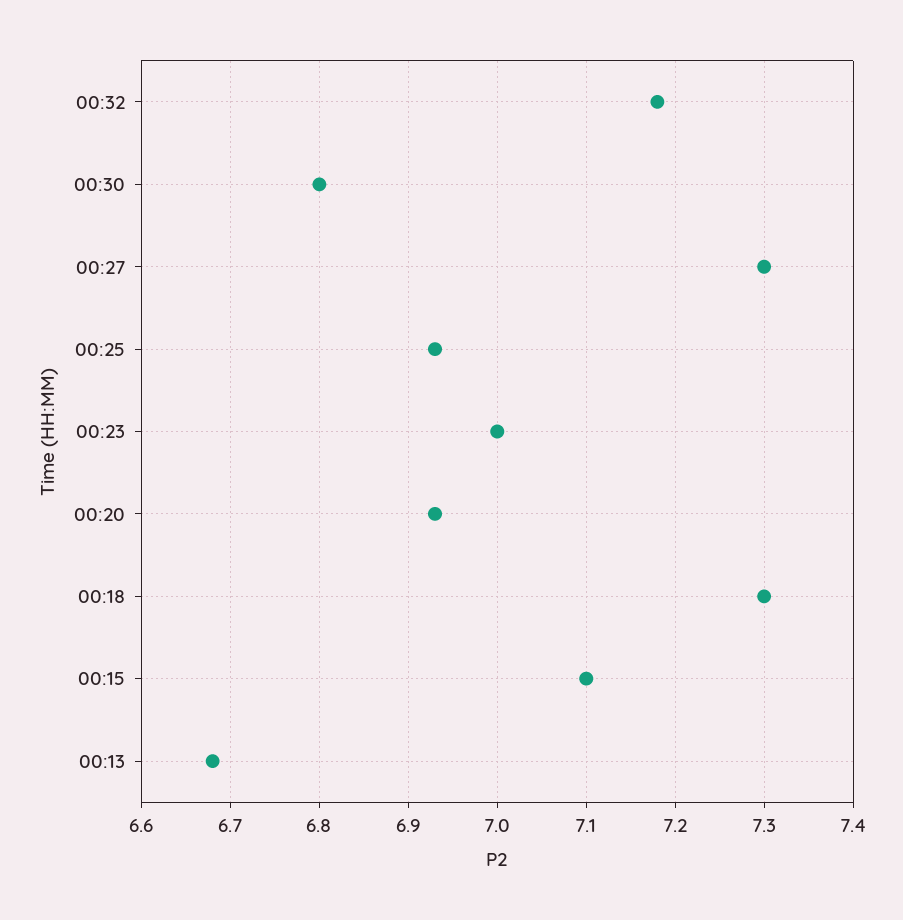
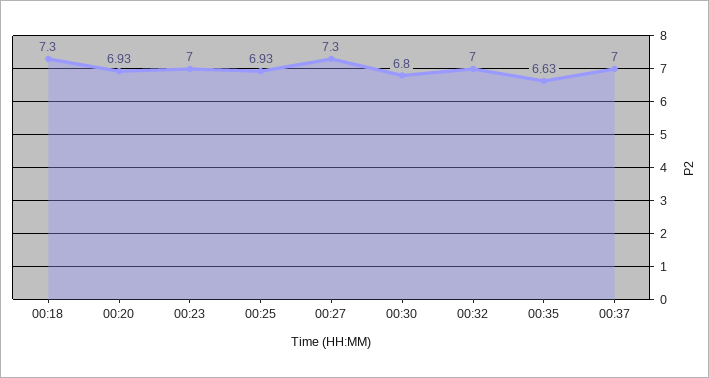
00:32: 7.18 -> 7
00:15: 7.1 -> none
00:13: 6.68 -> none
00:35: none -> 6.63
00:37: none -> 7

